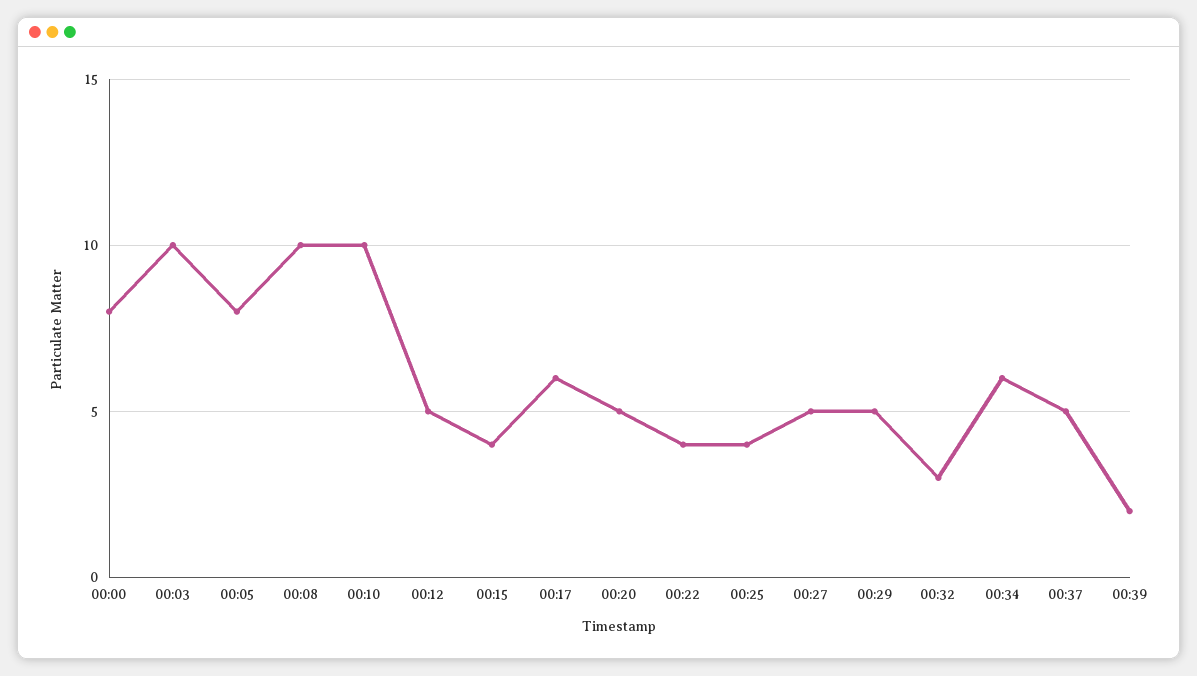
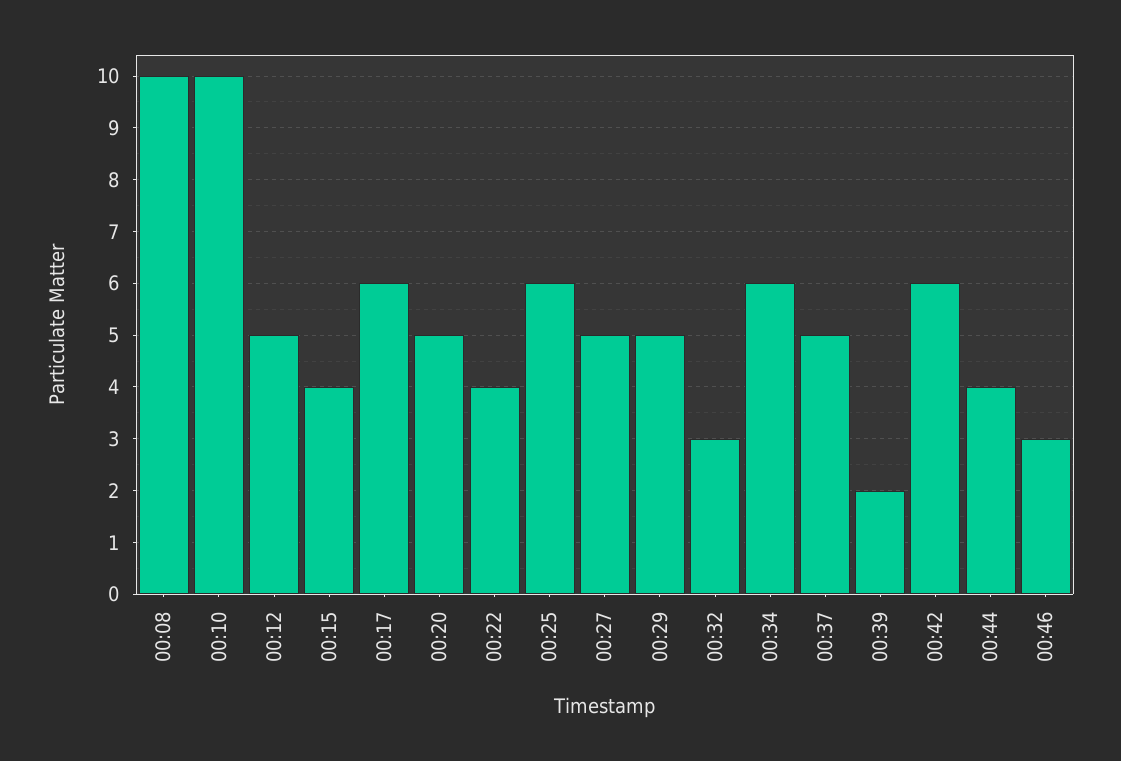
00:00: 8 -> none
00:03: 10 -> none
00:05: 8 -> none
00:25: 4 -> 6
00:42: none -> 6
00:44: none -> 4
00:46: none -> 3

